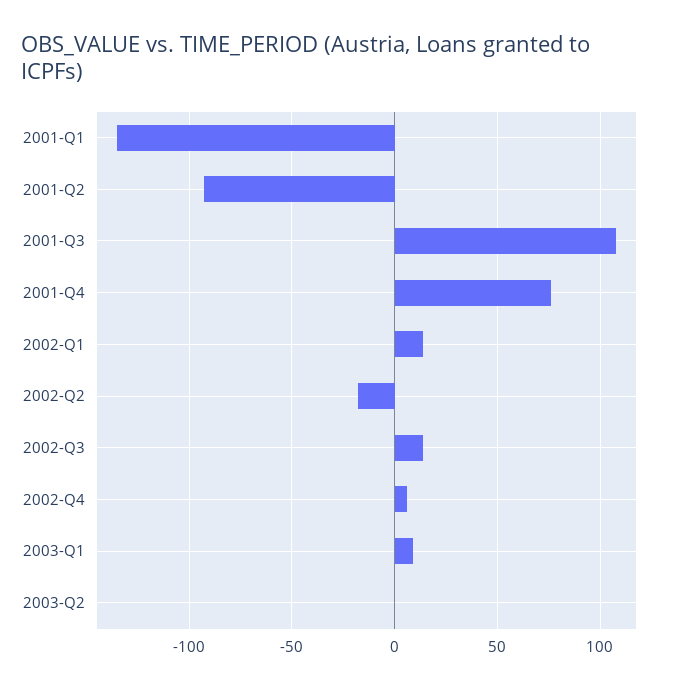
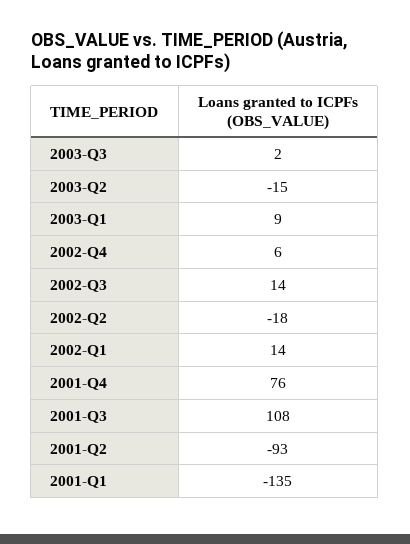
2003-Q2: 0 -> -15
2003-Q3: none -> 2

